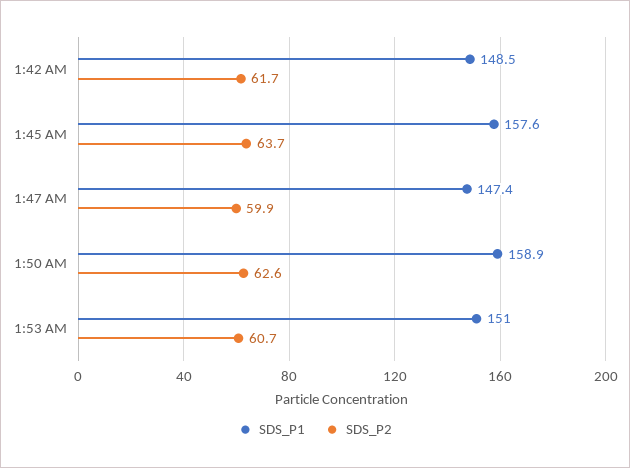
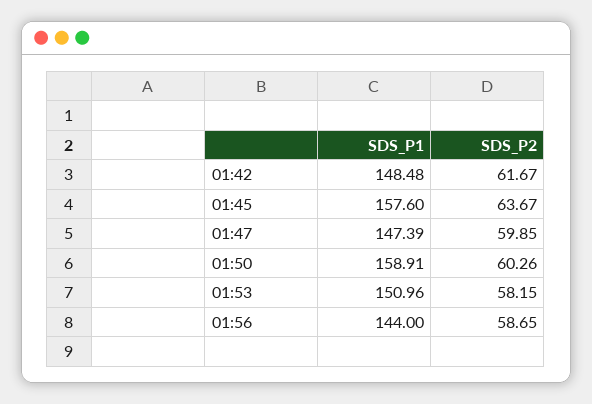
SDS_P2, 1:50 AM: 62.6 -> 60.26
SDS_P2, 1:53 AM: 60.7 -> 58.15
SDS_P1, 01:56: none -> 144
SDS_P2, 01:56: none -> 58.65

